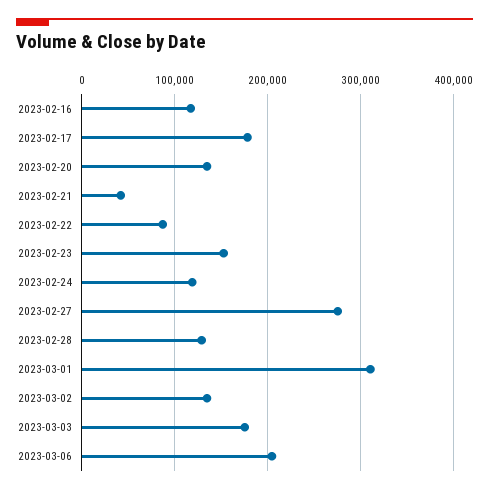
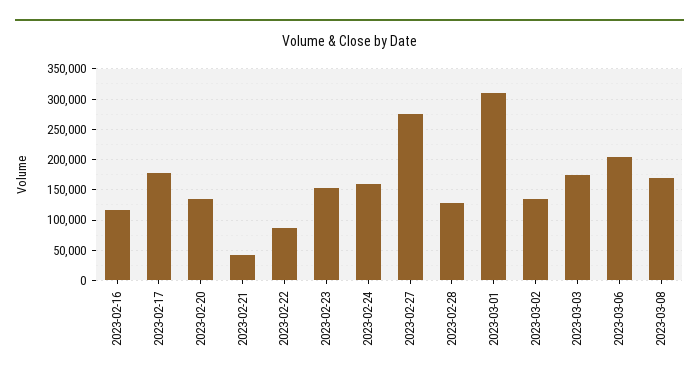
2023-02-24: 120000 -> 160000
2023-03-08: none -> 170000

